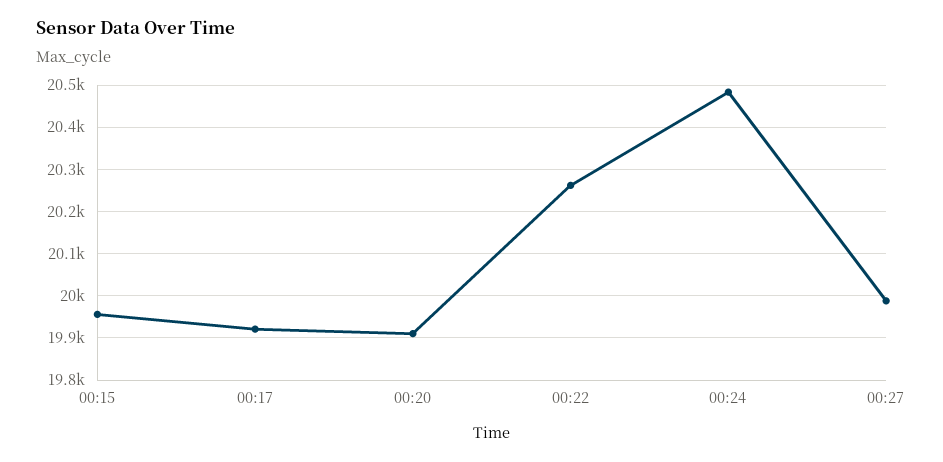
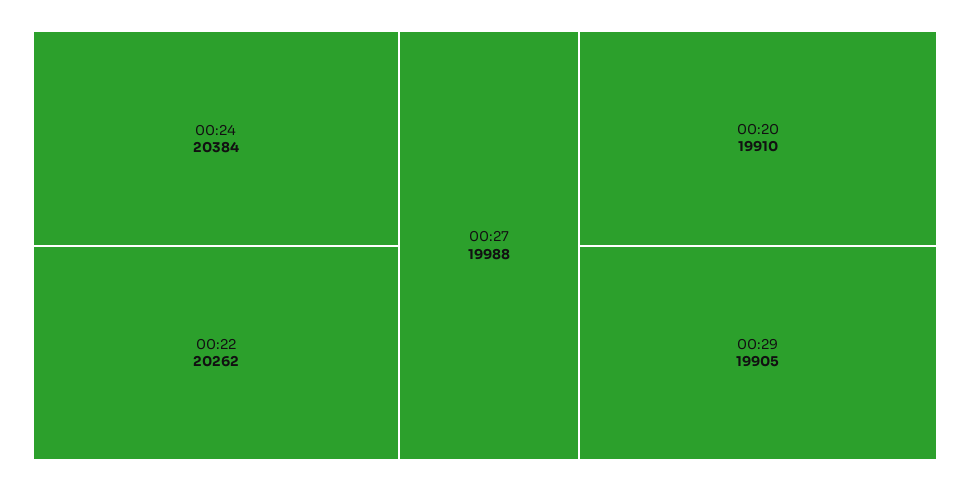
00:15: 19960 -> none
00:17: 19920 -> none
00:24: 20480 -> 20384
00:29: none -> 19905

